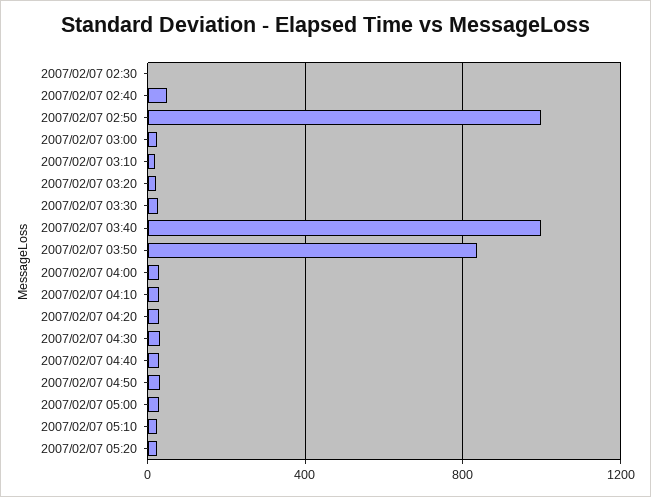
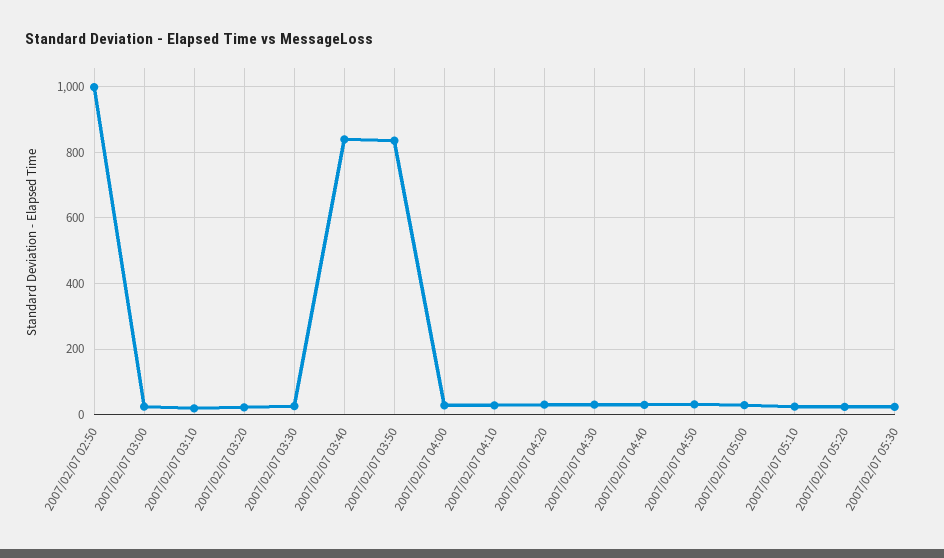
2007/02/07 02:30: 0 -> none
2007/02/07 02:40: 50 -> none
2007/02/07 03:40: 1000 -> 840
2007/02/07 05:30: none -> 20

